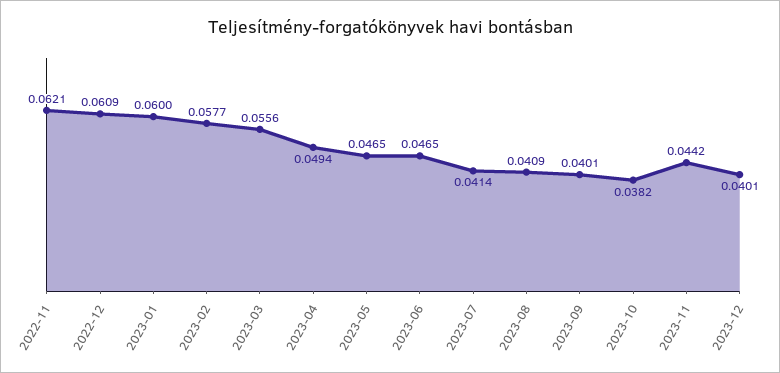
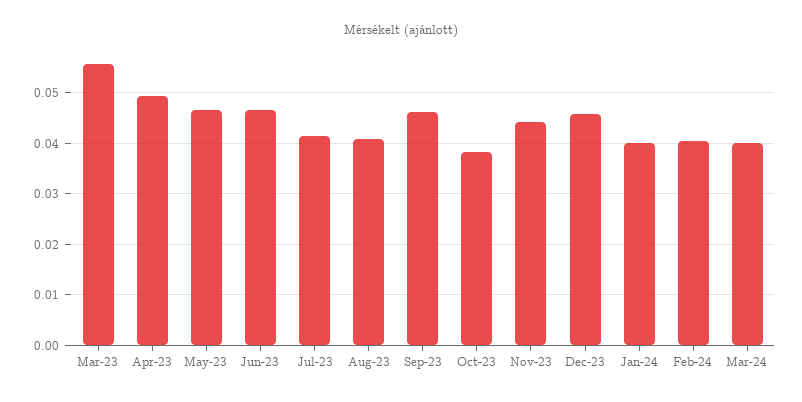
2022-11: 0.0621 -> none
2022-12: 0.0609 -> none
2023-01: 0.06 -> none
2023-02: 0.0577 -> none
2023-09: 0.0401 -> 0.046
2023-12: 0.0401 -> 0.046
Jan-24: none -> 0.04
Feb-24: none -> 0.04
Mar-24: none -> 0.04

